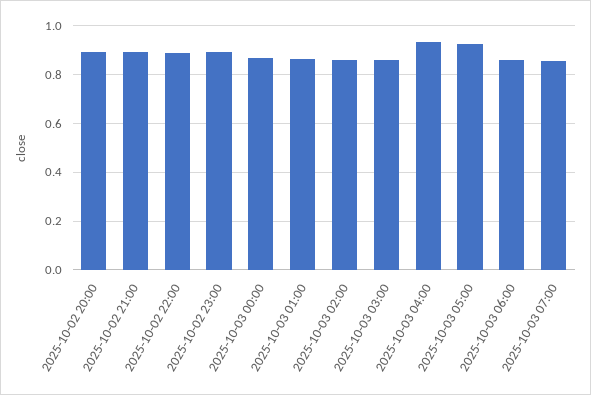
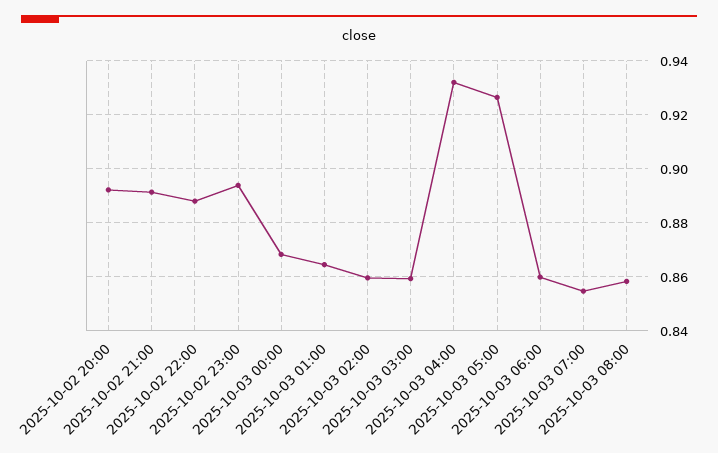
2025-10-03 08:00: none -> 0.8575

